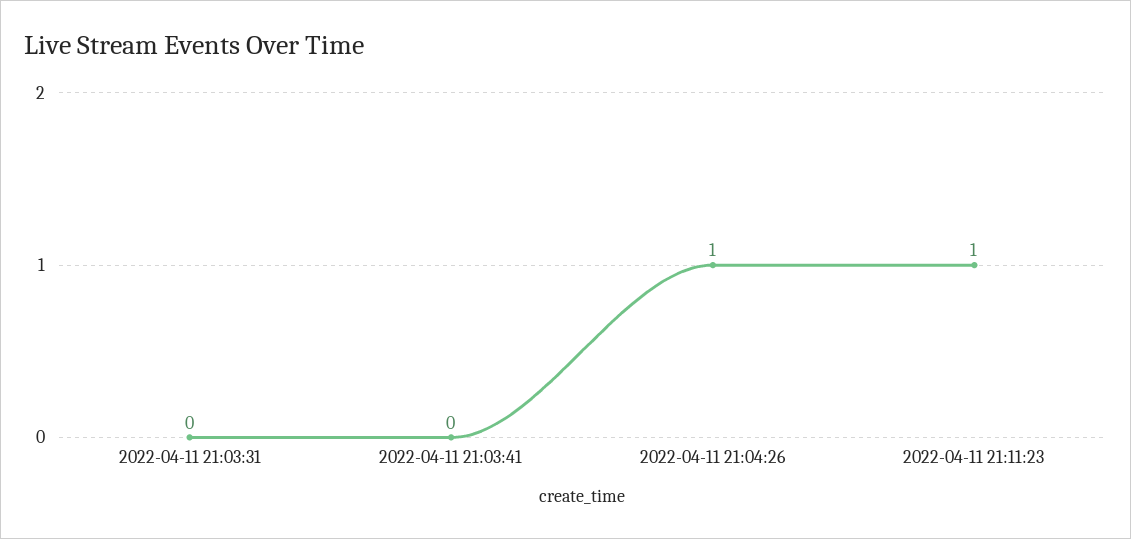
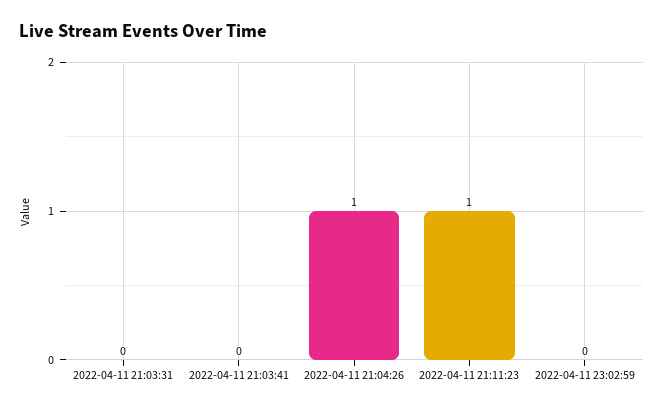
2022-04-11 23:02:59: none -> 0

